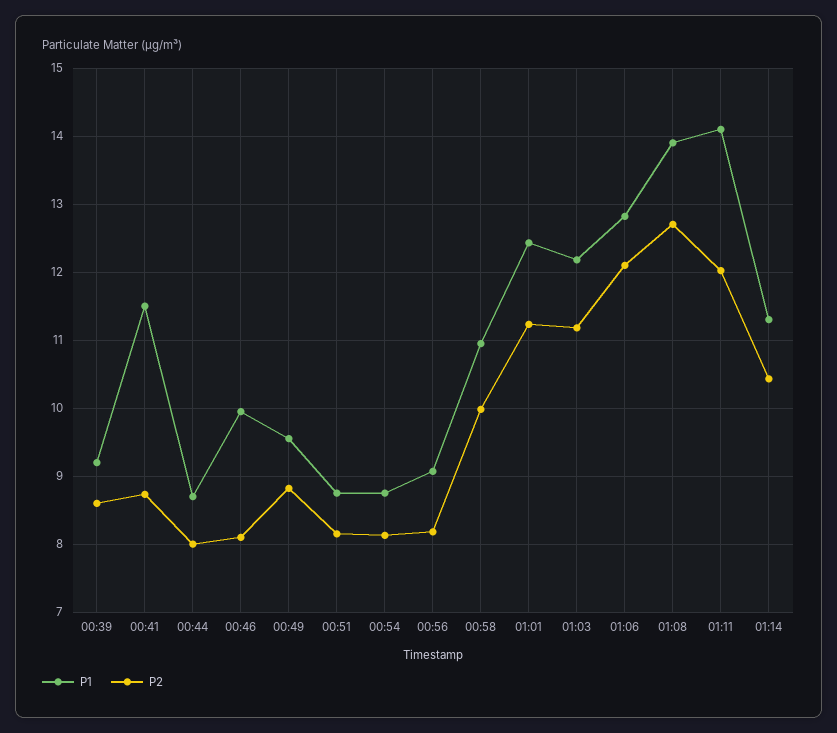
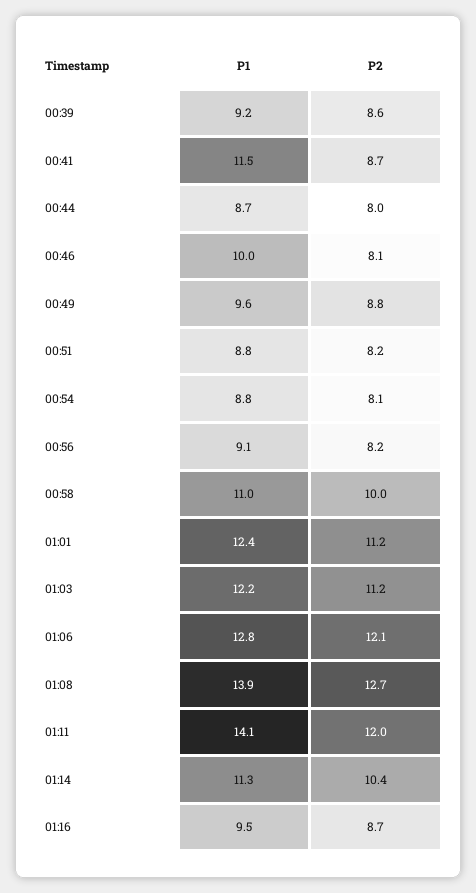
P1, 01:16: none -> 9.5
P2, 01:16: none -> 8.7

